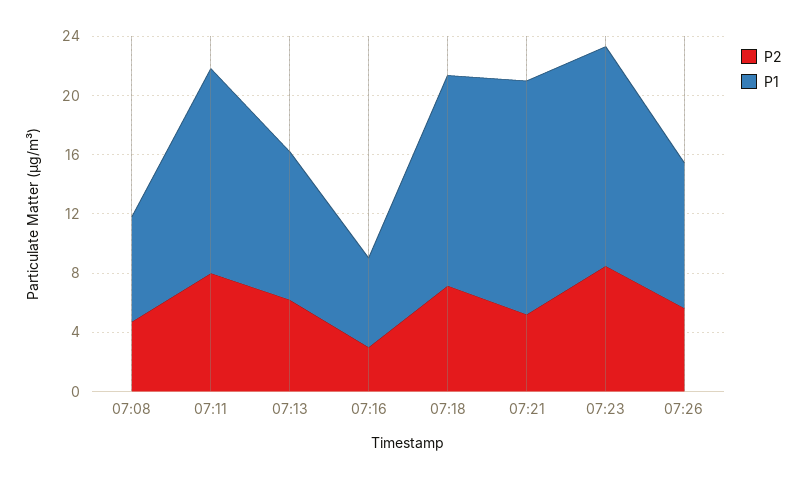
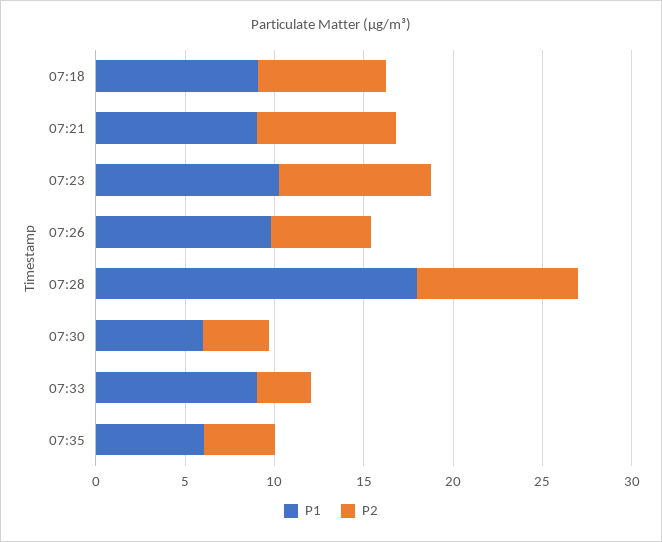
P2, 07:08: 5 -> none
P1, 07:08: 7 -> none
P2, 07:11: 8 -> none
P1, 07:11: 14 -> none
P2, 07:13: 6 -> none
P1, 07:13: 10 -> none
P2, 07:16: 3 -> none
P1, 07:16: 6 -> none
P1, 07:18: 14 -> 9
P2, 07:21: 5 -> 8
P1, 07:21: 16 -> 9
P1, 07:23: 15 -> 10
P1, 07:28: none -> 18
P2, 07:28: none -> 9
P1, 07:30: none -> 6
P2, 07:30: none -> 4
P1, 07:33: none -> 9
P2, 07:33: none -> 3
P1, 07:35: none -> 6
P2, 07:35: none -> 4

